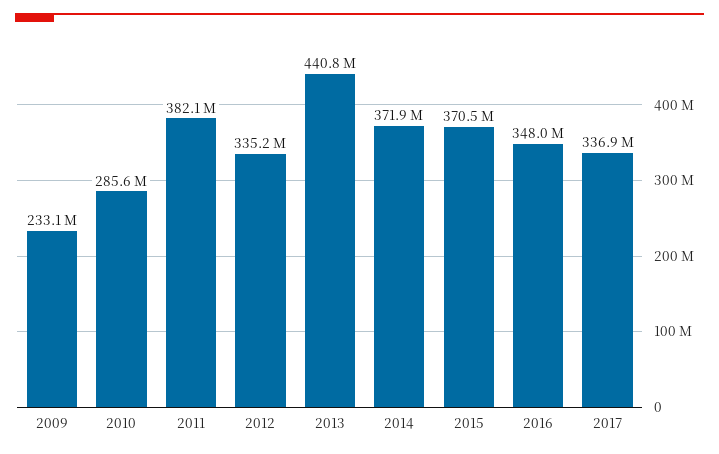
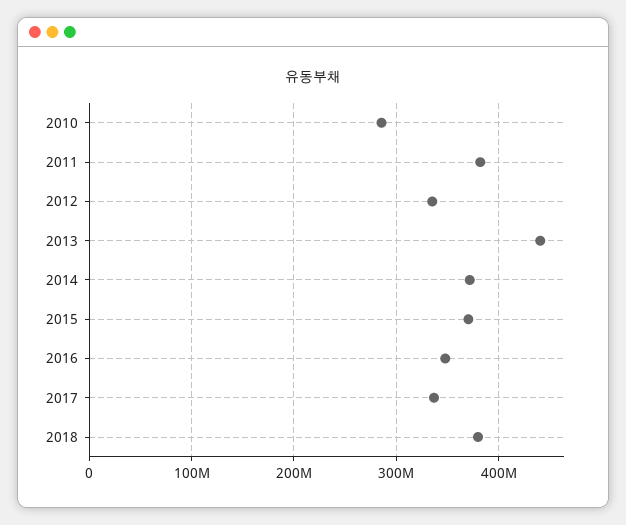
2009: 233100000 -> none
2018: none -> 380000000

